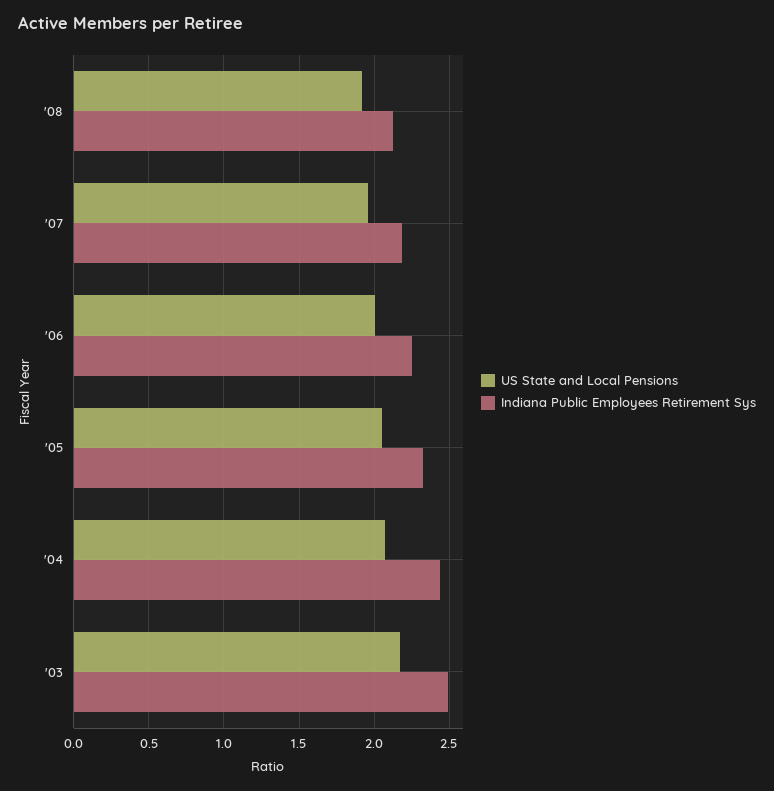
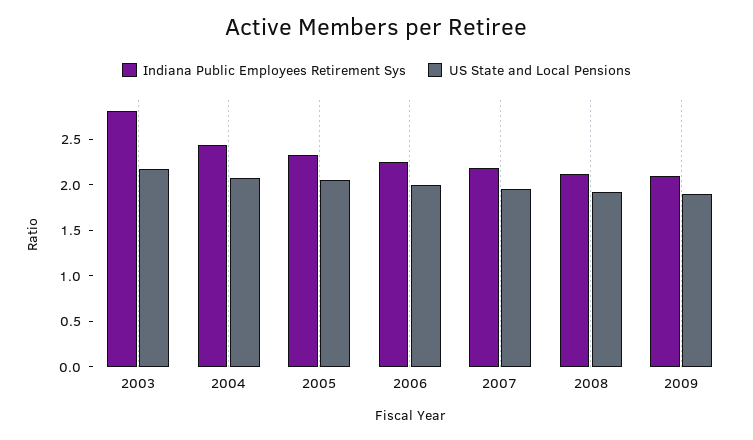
Indiana Public Employees Retirement Sys, '03: 2.5 -> 2.8
Indiana Public Employees Retirement Sys, 2009: none -> 2.1
US State and Local Pensions, 2009: none -> 1.9

